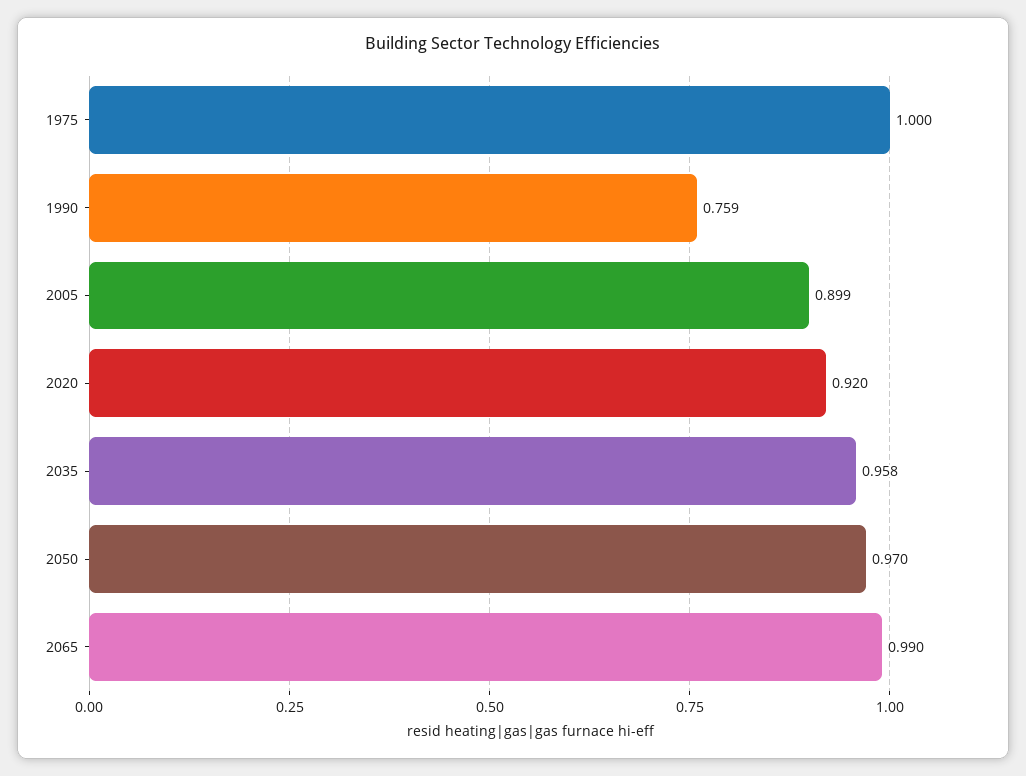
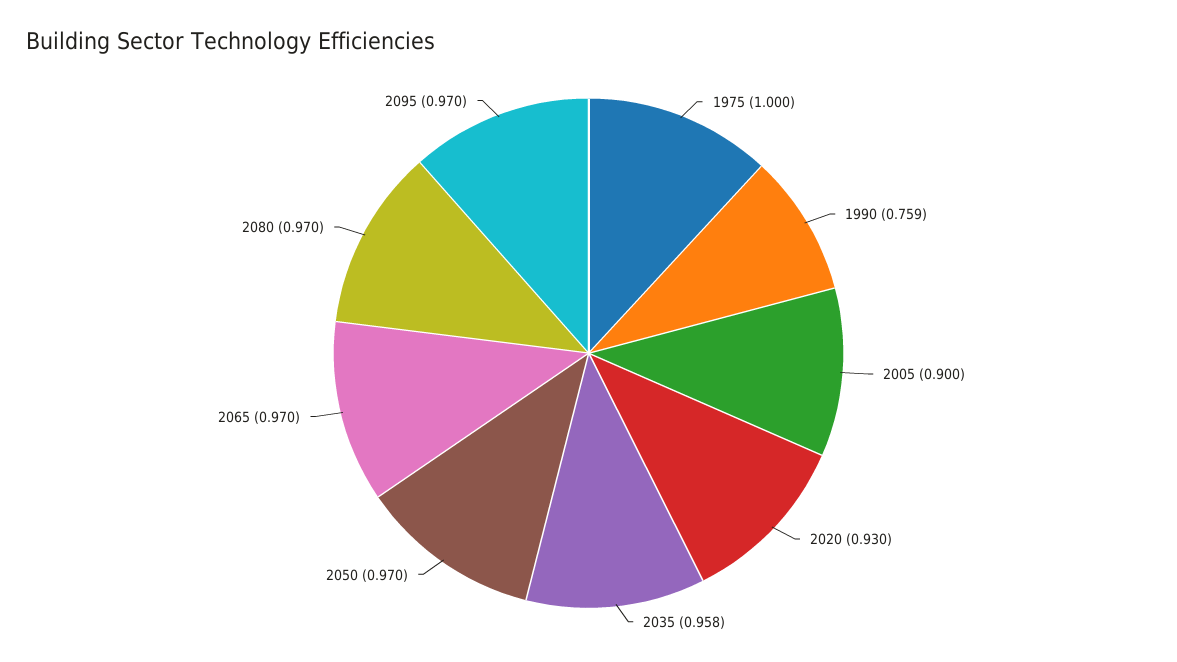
2005: 0.899 -> 0.9
2020: 0.92 -> 0.93
2065: 0.99 -> 0.97
2080: none -> 0.97
2095: none -> 0.97

